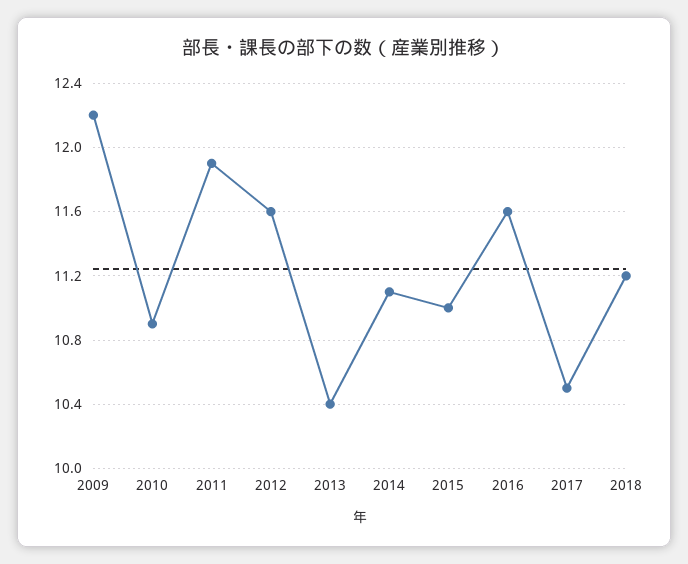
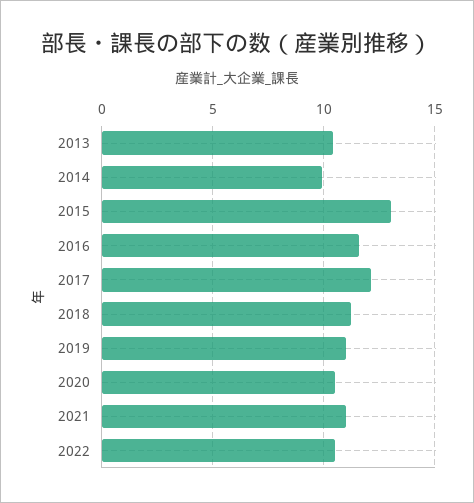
2009: 12.2 -> none
2010: 10.9 -> none
2011: 11.9 -> none
2012: 11.6 -> none
2014: 11.1 -> 10
2015: 11 -> 13
2017: 10.5 -> 12
2019: none -> 11
2020: none -> 10.5
2021: none -> 11
2022: none -> 10.5

